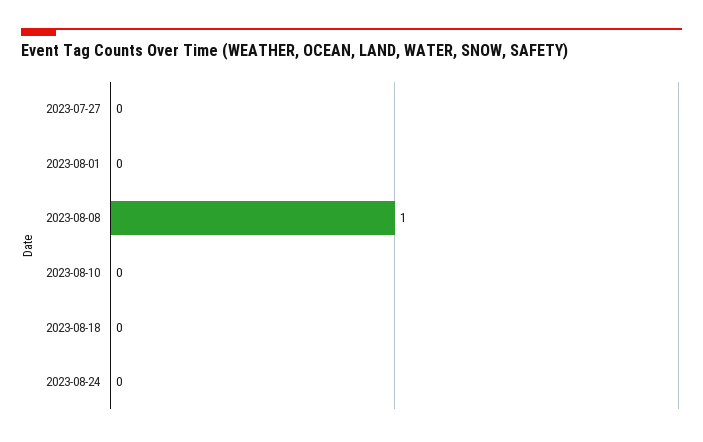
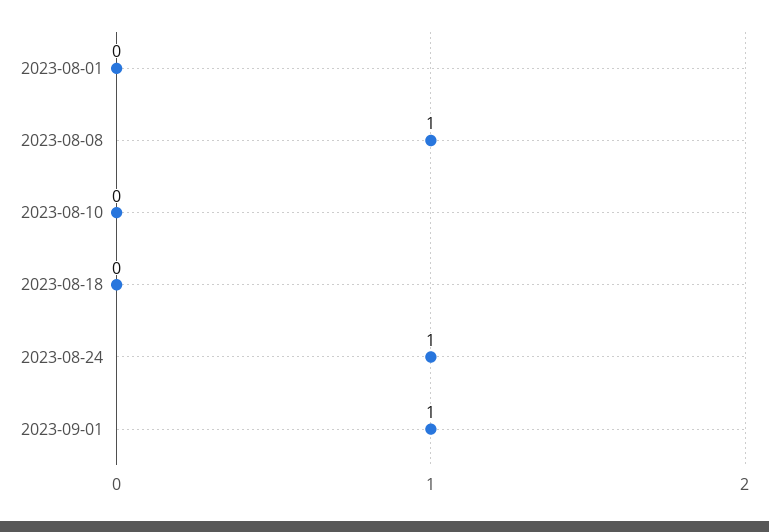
2023-07-27: 0 -> none
2023-08-24: 0 -> 1
2023-09-01: none -> 1

